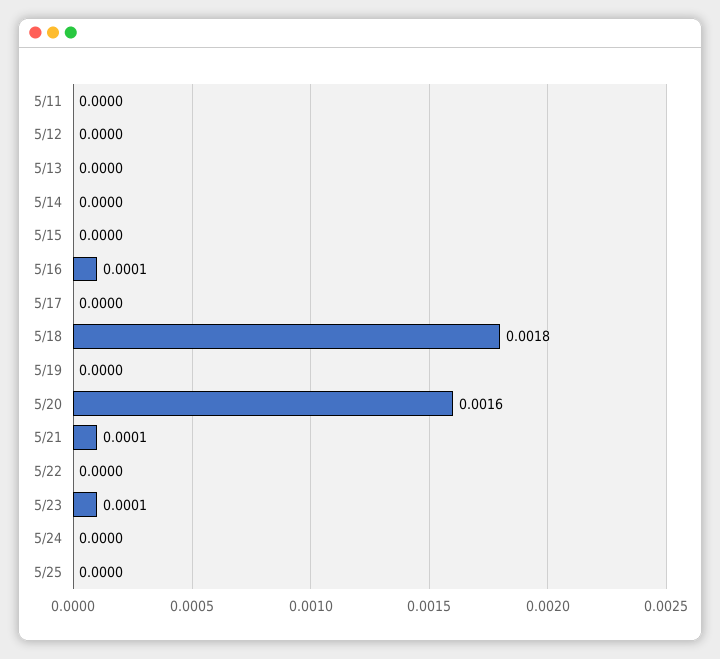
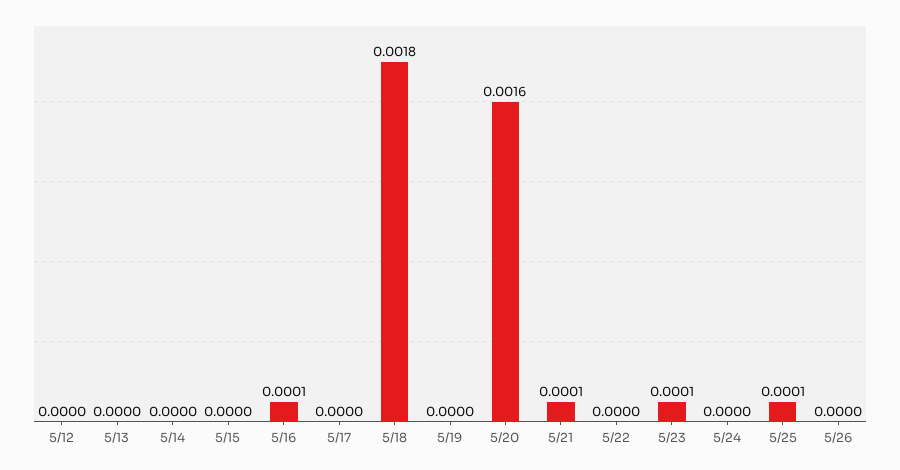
5/11: 0 -> none
5/25: 0 -> 0.0001
5/26: none -> 0

